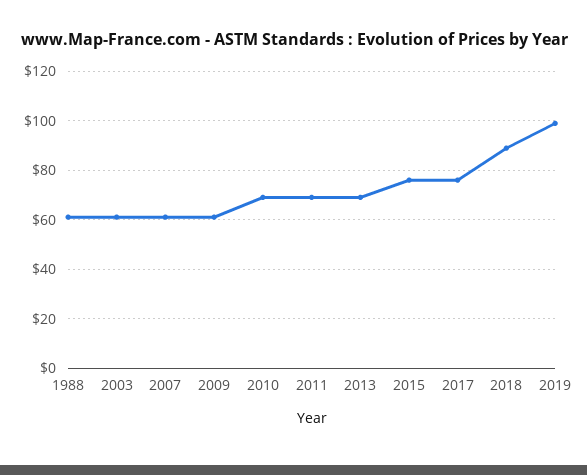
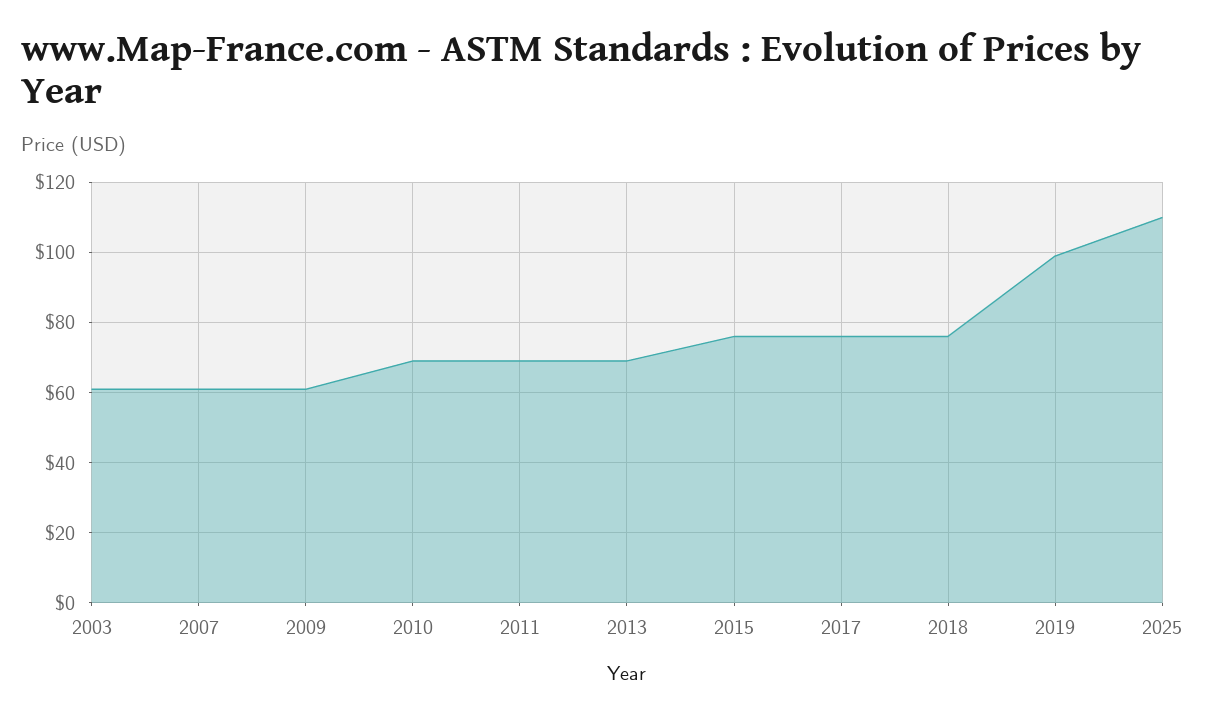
1988: 60 -> none
2018: 90 -> 75
2025: none -> 110

